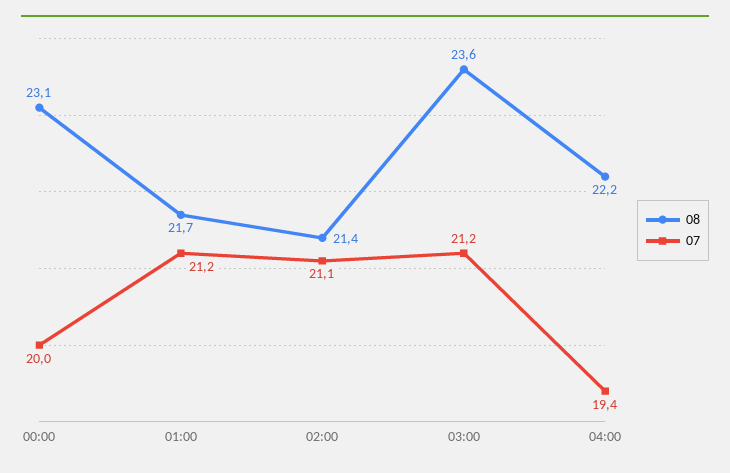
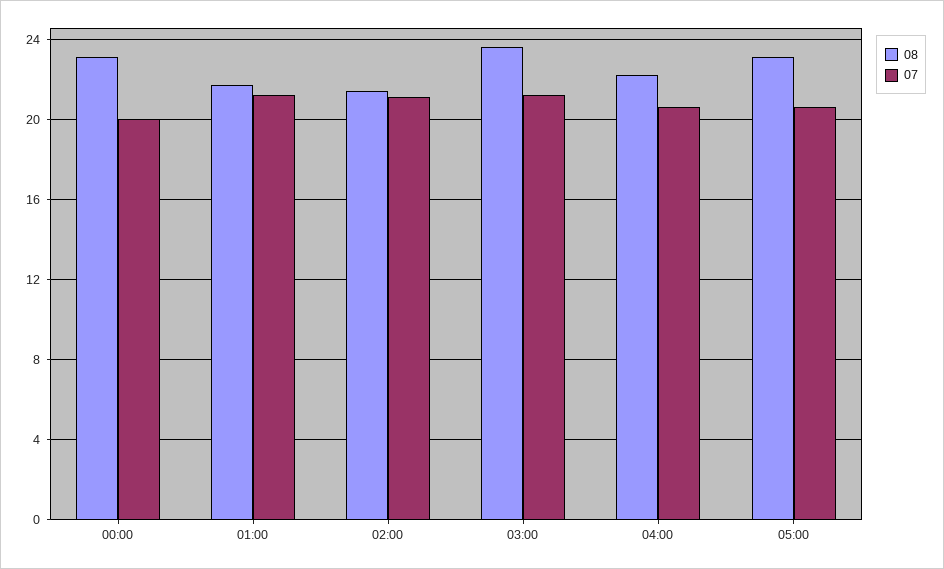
07, 04:00: 19.4 -> 20.5
08, 05:00: none -> 23
07, 05:00: none -> 20.5

